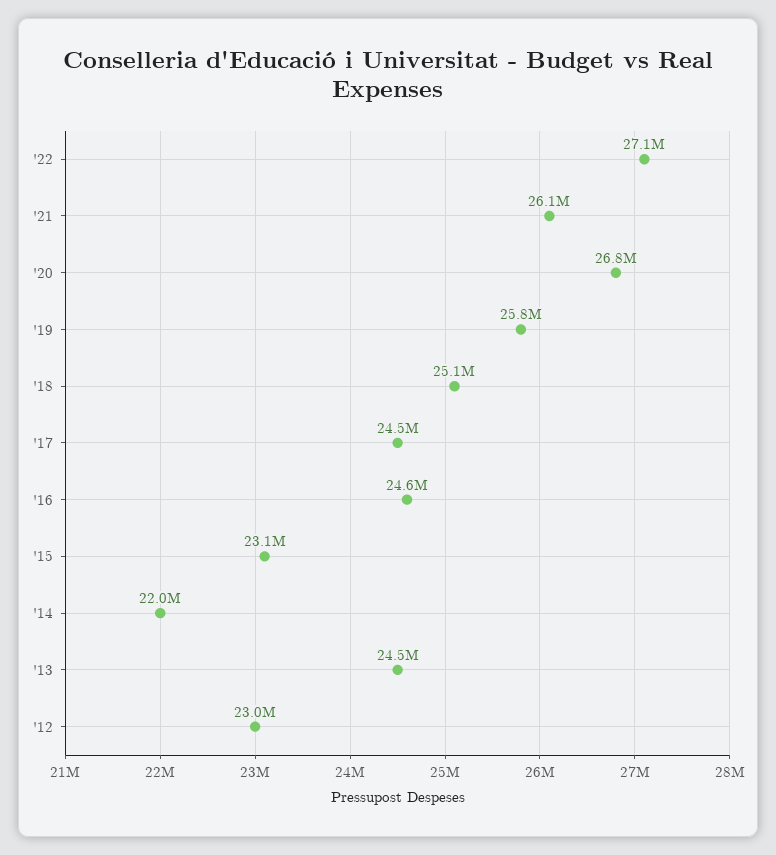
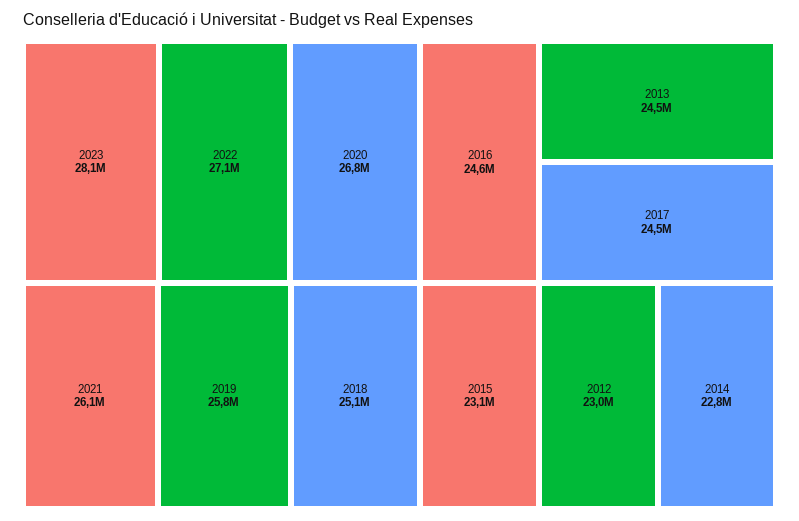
'14: 22000000 -> 22800000
2023: none -> 28100000

